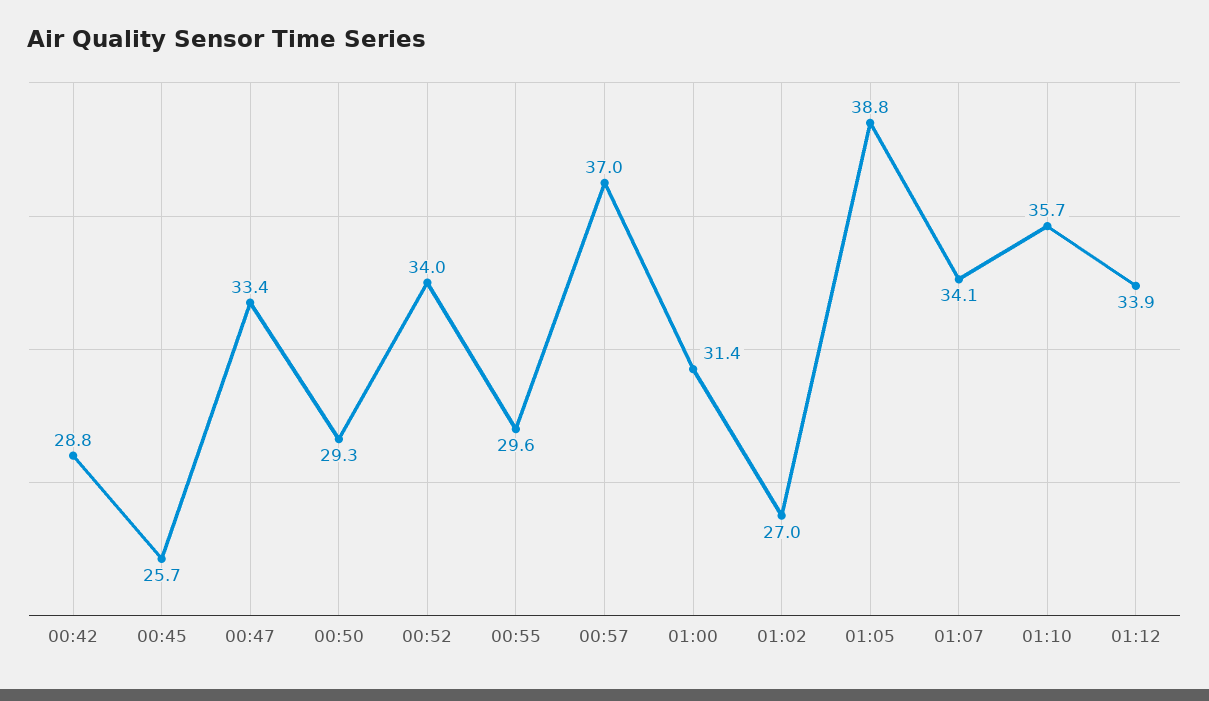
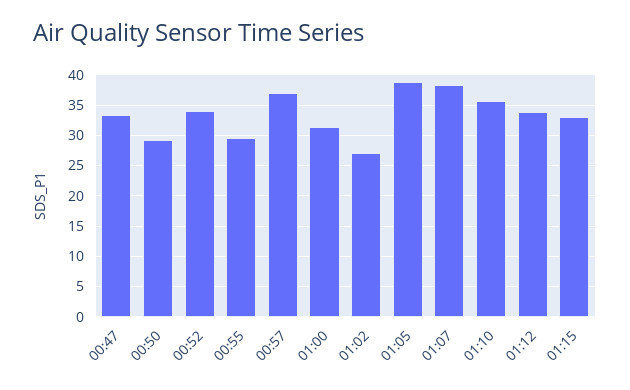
00:42: 28.8 -> none
00:45: 25.7 -> none
01:07: 34.1 -> 38
01:15: none -> 33

